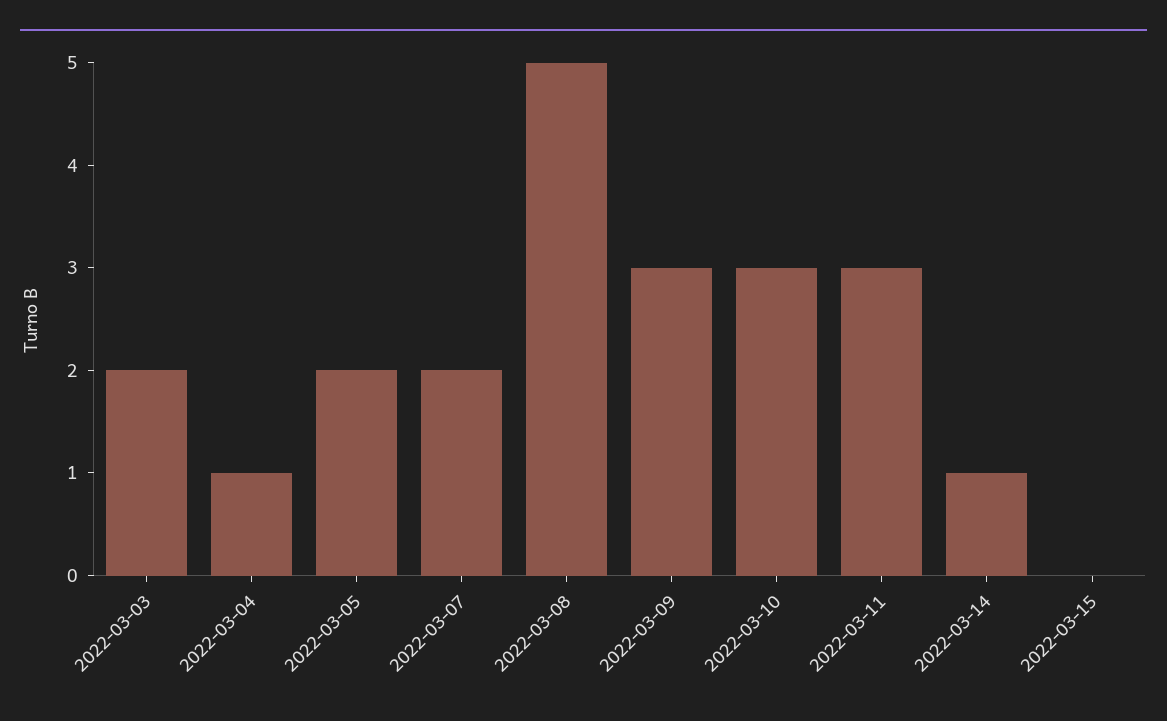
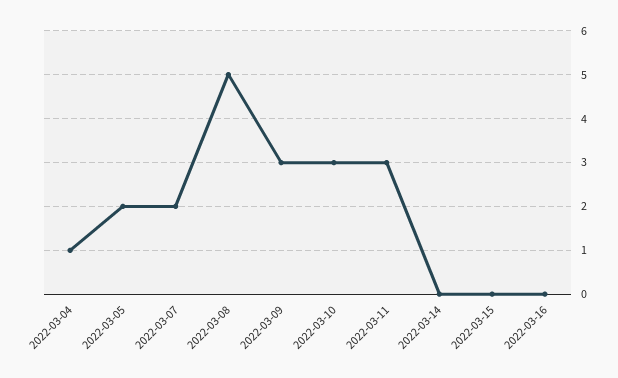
2022-03-03: 2 -> none
2022-03-14: 1 -> 0
2022-03-16: none -> 0

